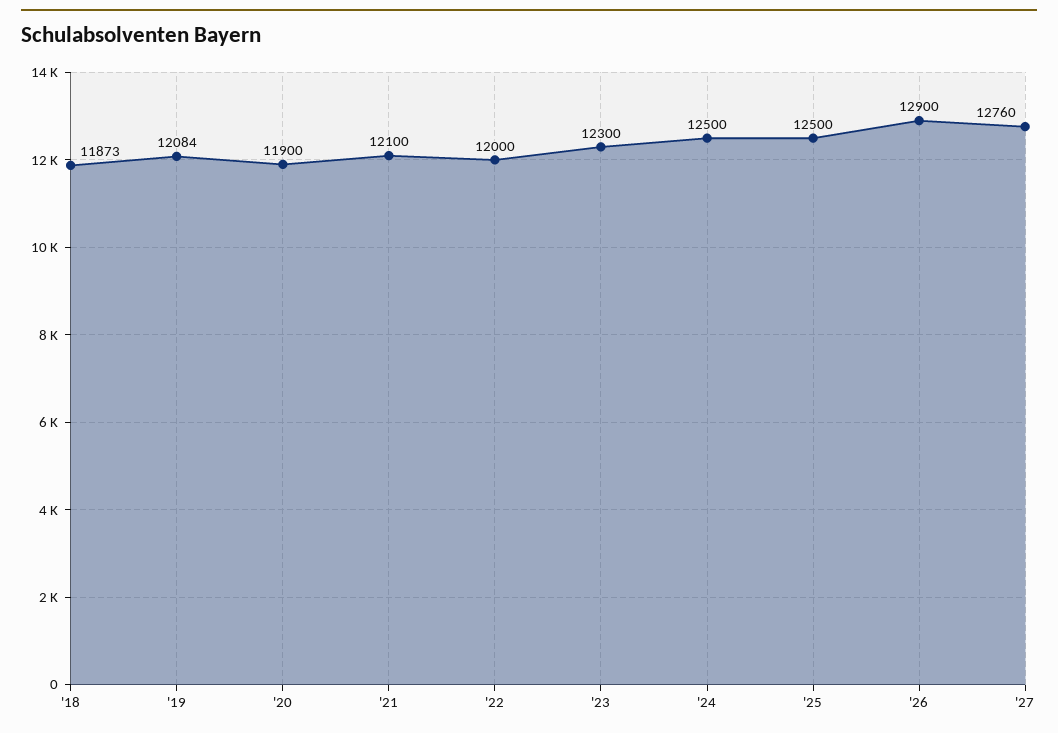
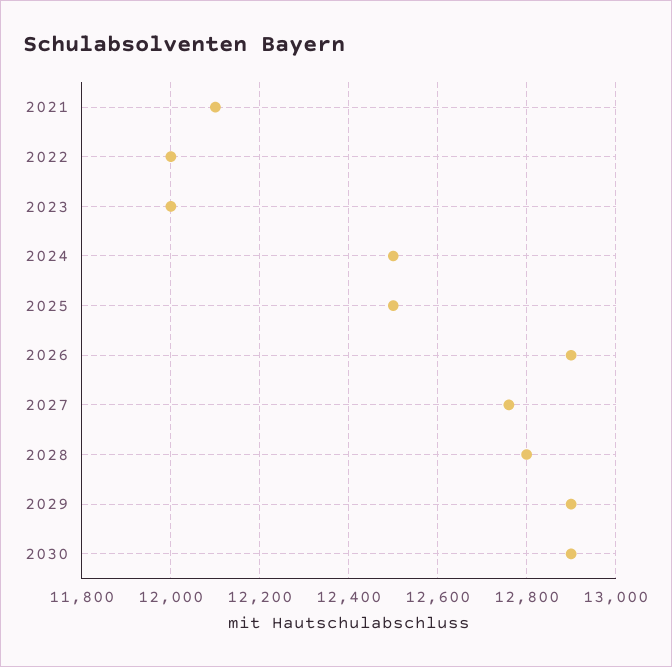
'18: 11873 -> none
'19: 12084 -> none
'20: 11900 -> none
'23: 12300 -> 12000
2028: none -> 12800
2029: none -> 12900
2030: none -> 12900

